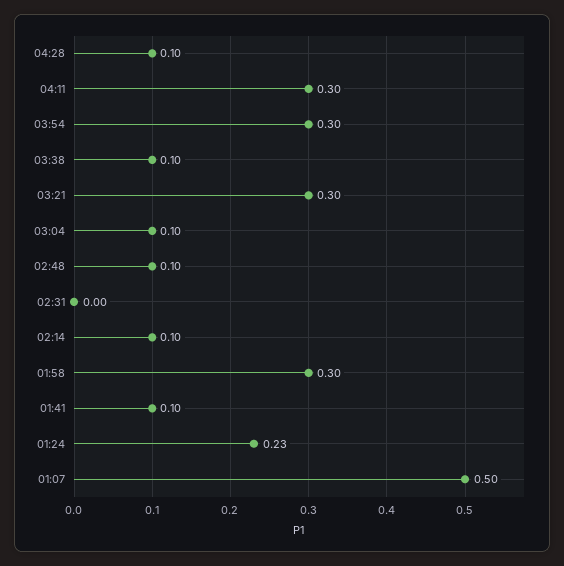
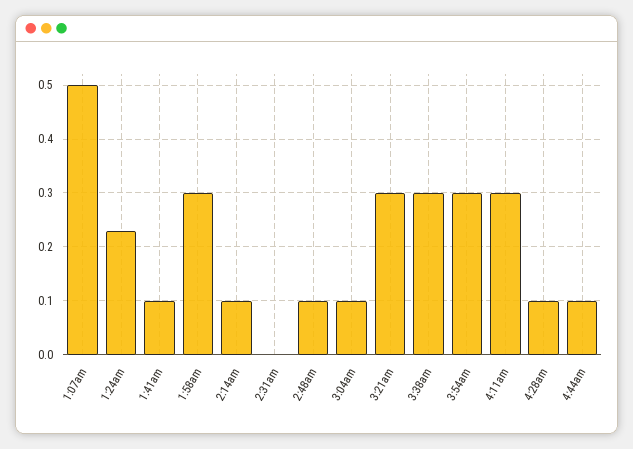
03:38: 0.1 -> 0.3
4:44am: none -> 0.1

